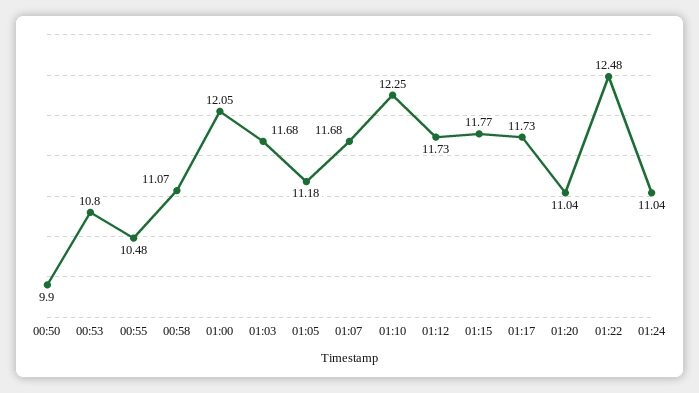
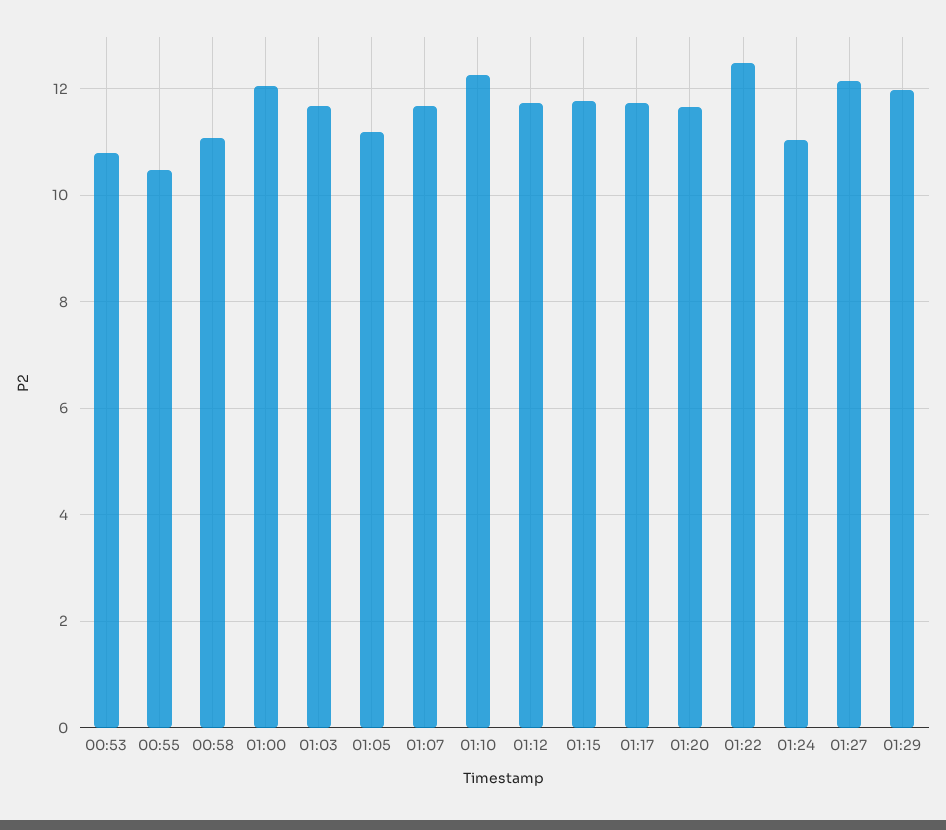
00:50: 9.9 -> none
01:20: 11.04 -> 11.6
01:27: none -> 12.2
01:29: none -> 12

